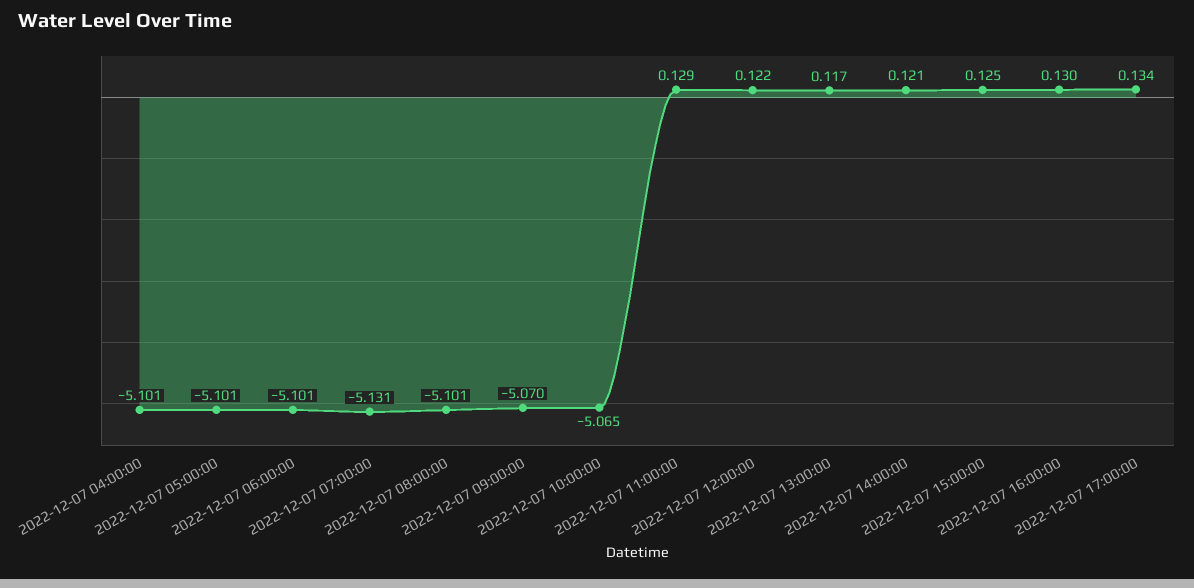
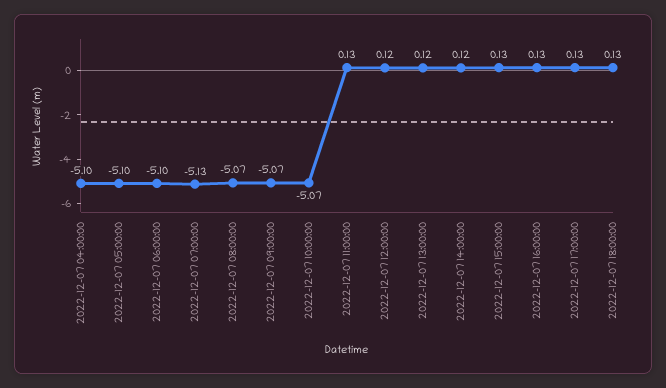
2022-12-07 08:00:00: -5.101 -> -5.07
2022-12-07 18:00:00: none -> 0.13

